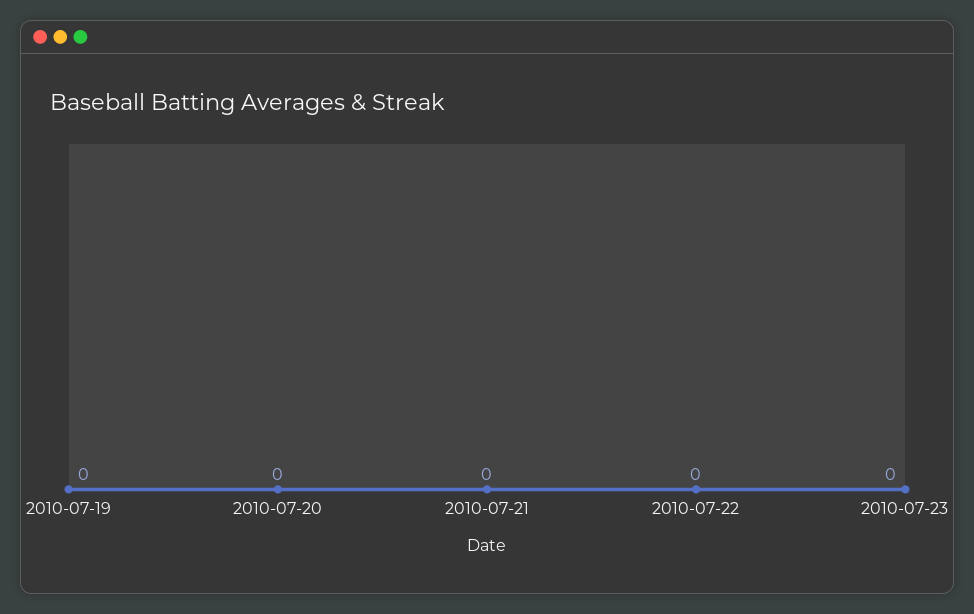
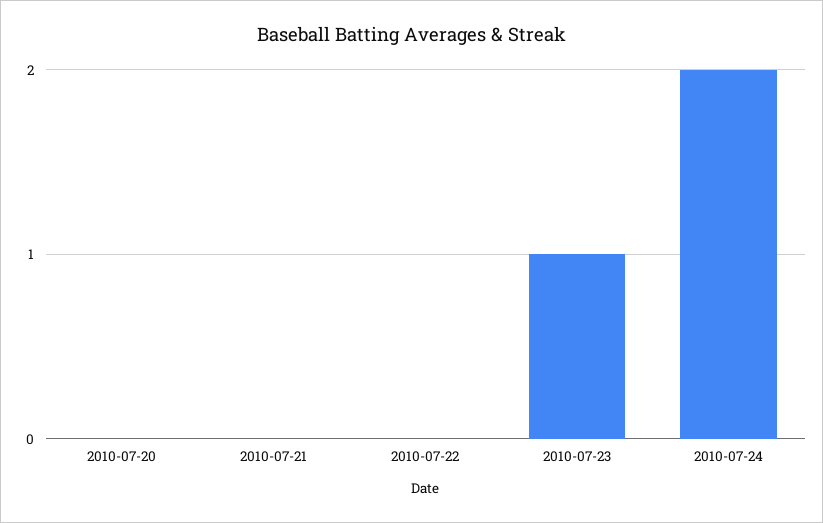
2010-07-19: 0 -> none
2010-07-23: 0 -> 1
2010-07-24: none -> 2

